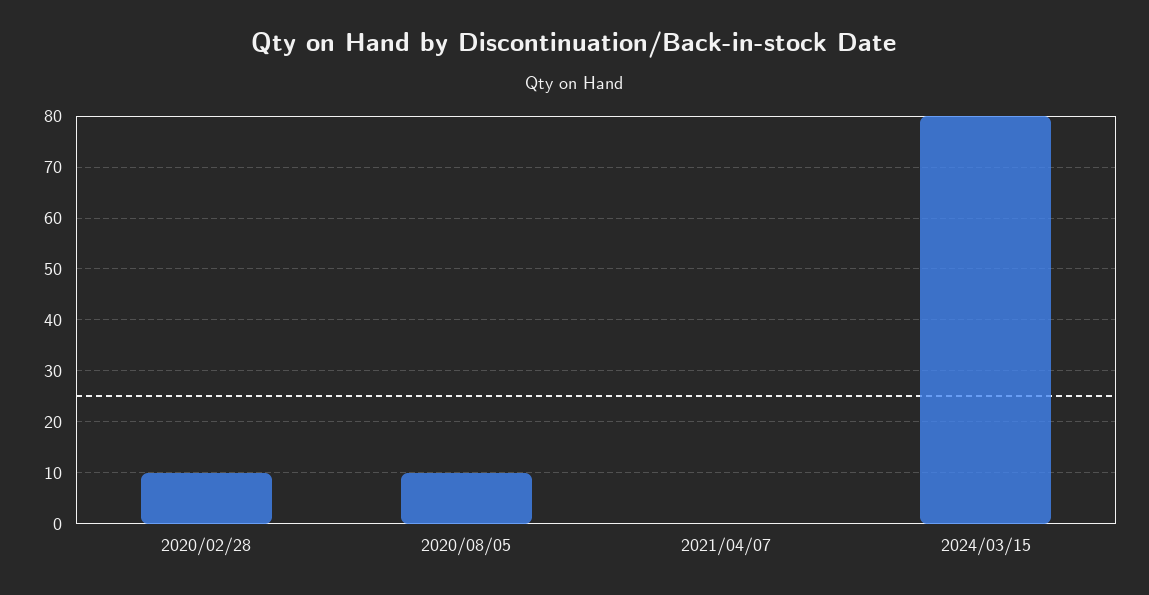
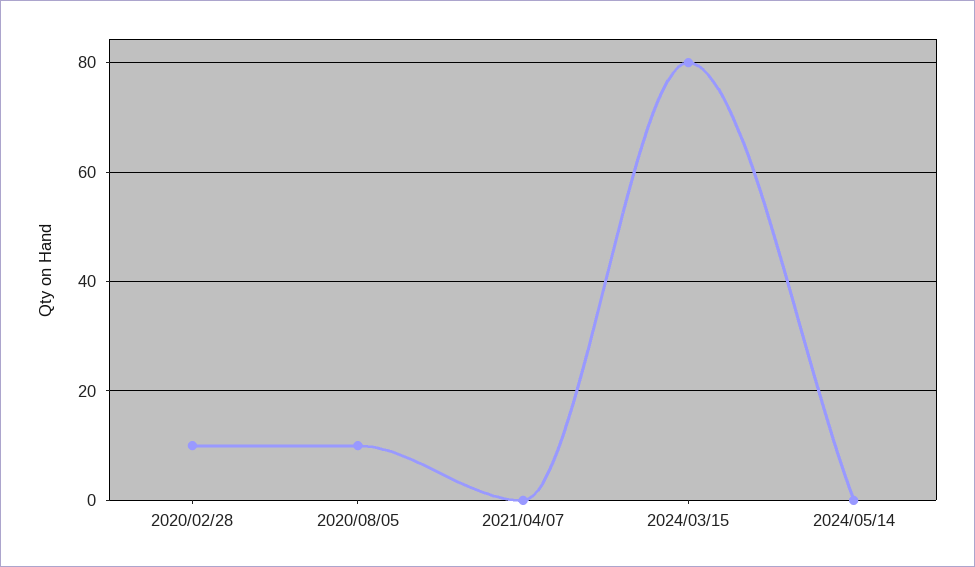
2024/05/14: none -> 0

